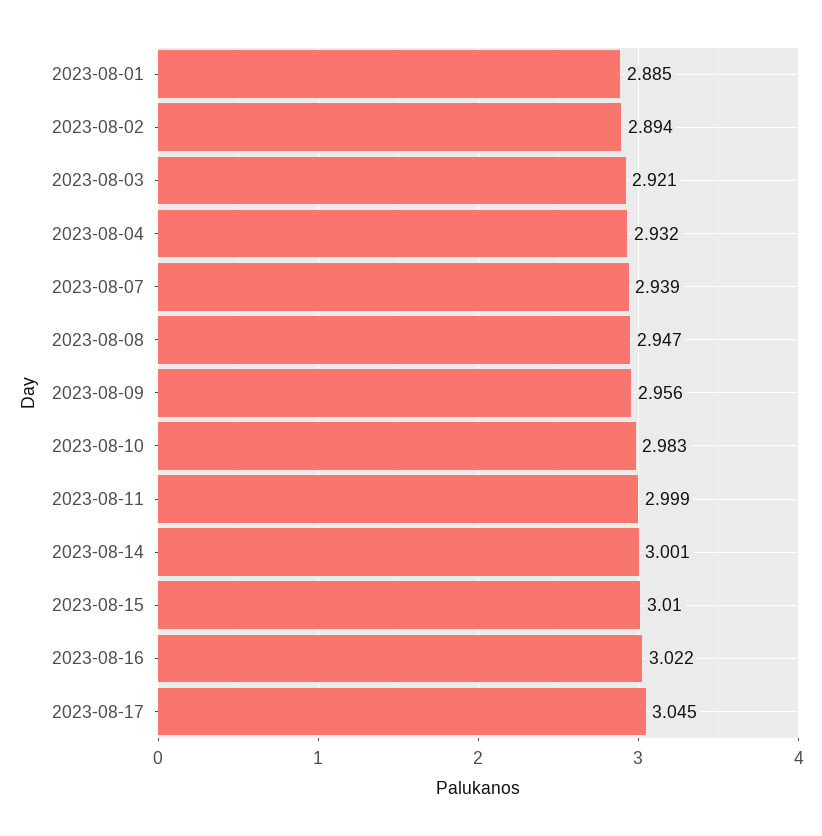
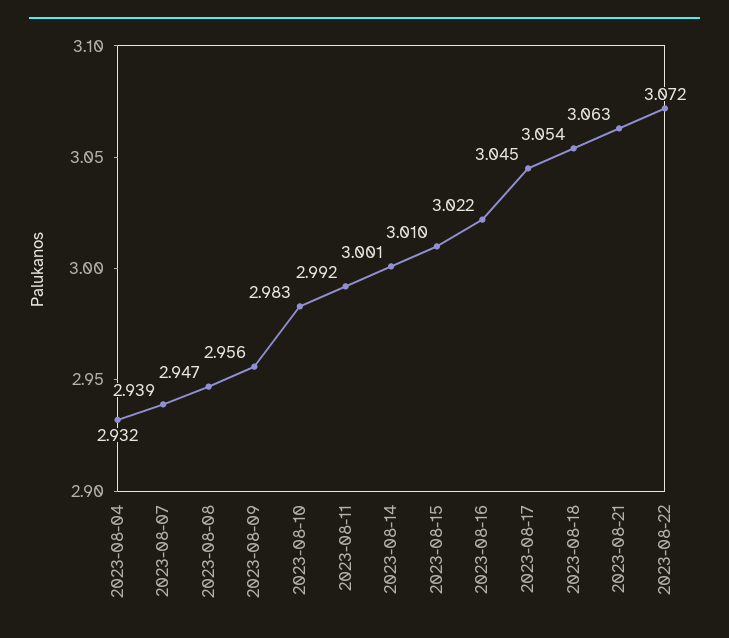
2023-08-01: 2.885 -> none
2023-08-02: 2.894 -> none
2023-08-03: 2.921 -> none
2023-08-11: 2.999 -> 2.992
2023-08-18: none -> 3.054
2023-08-21: none -> 3.063
2023-08-22: none -> 3.072

